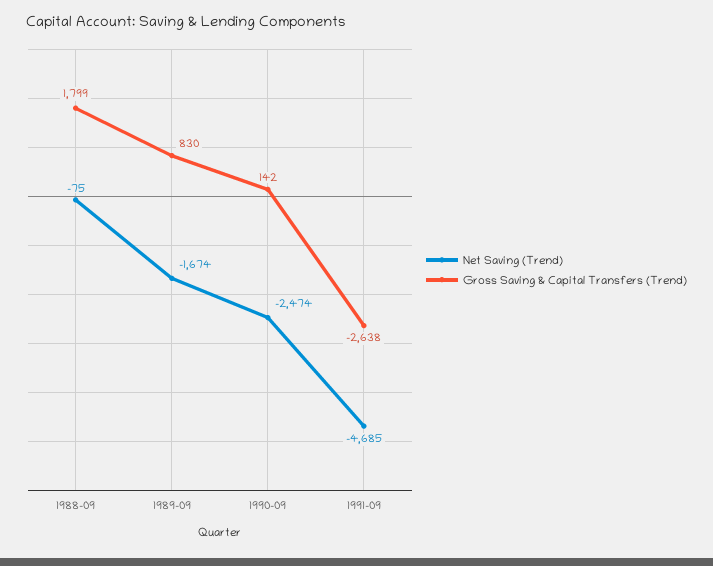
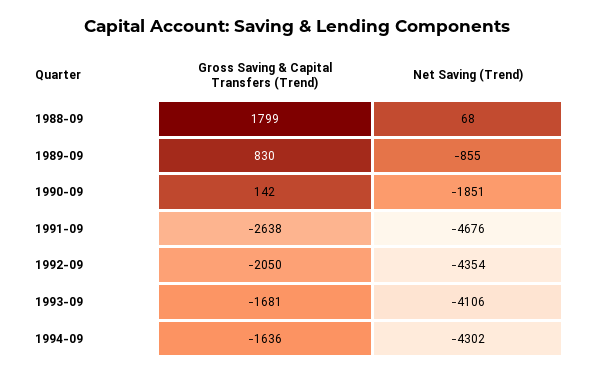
Net Saving (Trend), 1988-09: -75 -> 68
Net Saving (Trend), 1989-09: -1674 -> -855
Net Saving (Trend), 1990-09: -2474 -> -1851
Net Saving (Trend), 1991-09: -4685 -> -4676
Gross Saving & Capital Transfers (Trend), 1992-09: none -> -2050
Net Saving (Trend), 1992-09: none -> -4354
Gross Saving & Capital Transfers (Trend), 1993-09: none -> -1681
Net Saving (Trend), 1993-09: none -> -4106
Gross Saving & Capital Transfers (Trend), 1994-09: none -> -1636
Net Saving (Trend), 1994-09: none -> -4302

